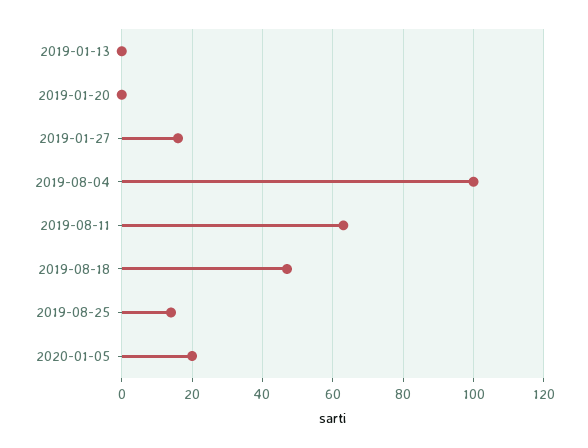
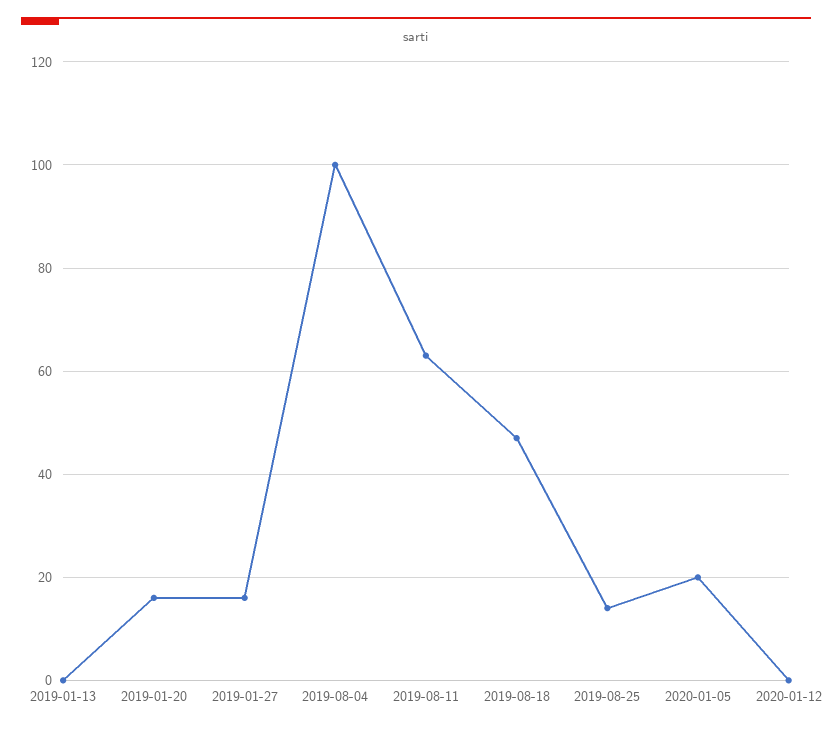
2019-01-20: 0 -> 15
2020-01-12: none -> 0

